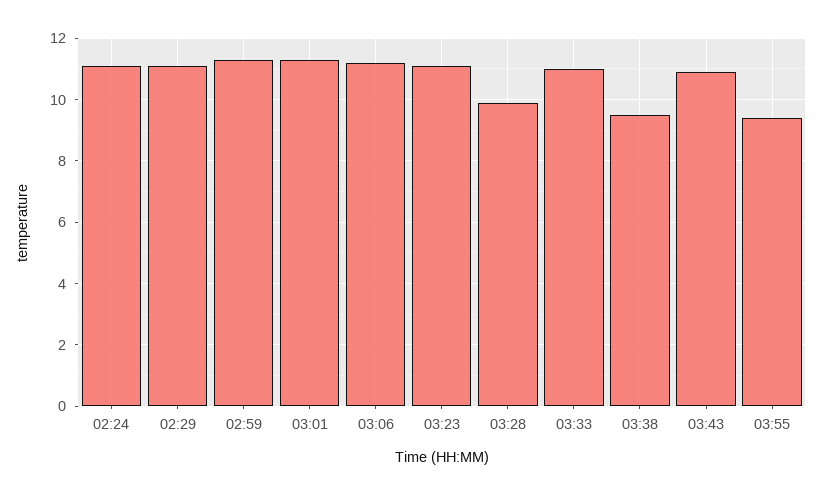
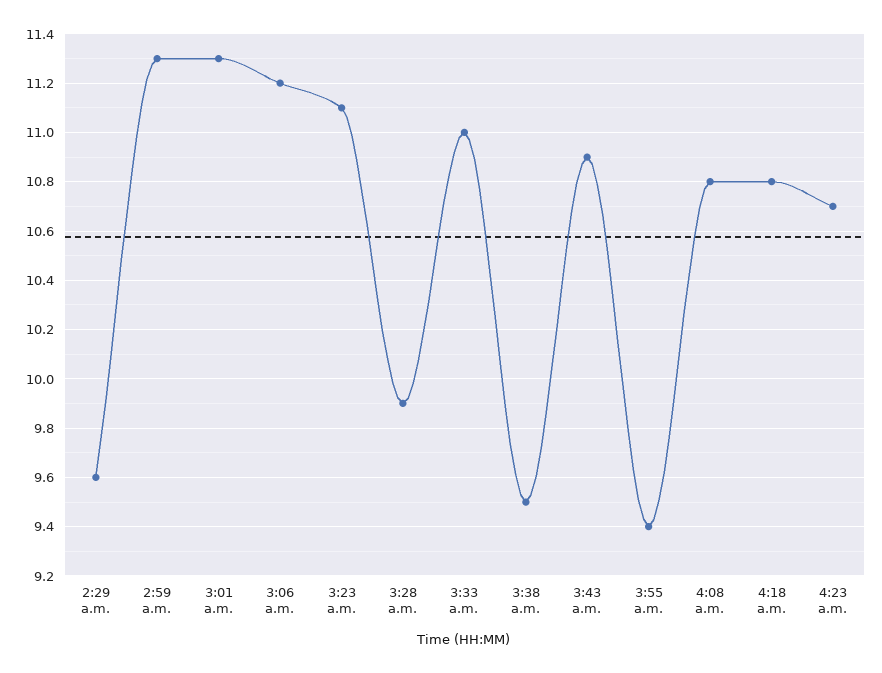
02:24: 11 -> none
02:29: 11 -> 9.6
4:08 a.m.: none -> 10.8
4:18 a.m.: none -> 10.8
4:23 a.m.: none -> 10.7

